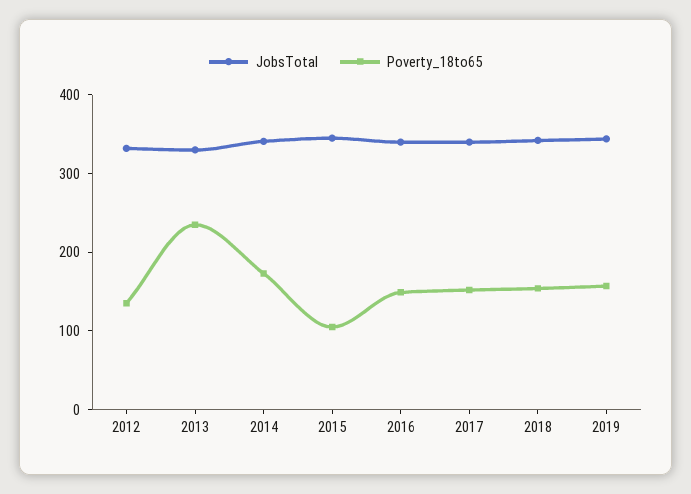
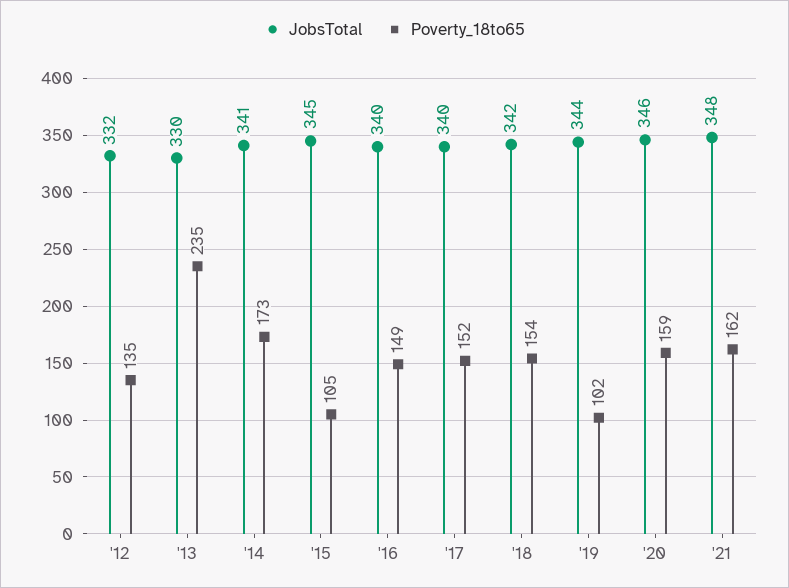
Poverty_18to65, 2019: 160 -> 102
JobsTotal, '20: none -> 346
Poverty_18to65, '20: none -> 159
JobsTotal, '21: none -> 348
Poverty_18to65, '21: none -> 162

